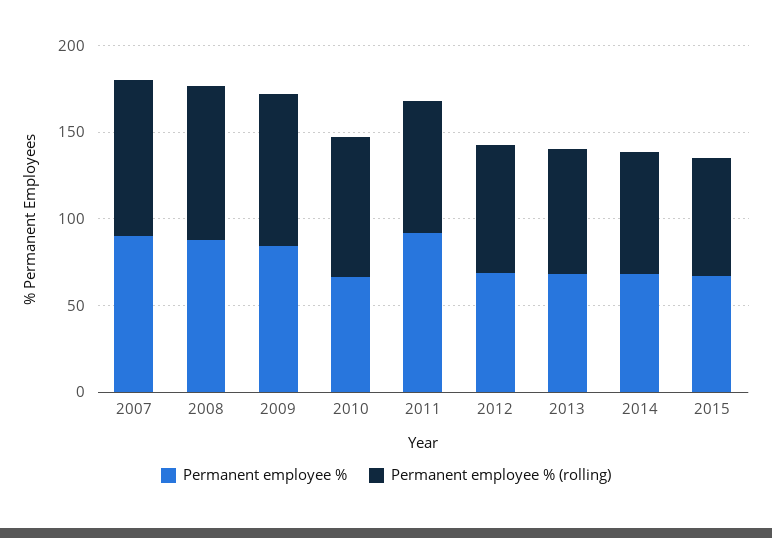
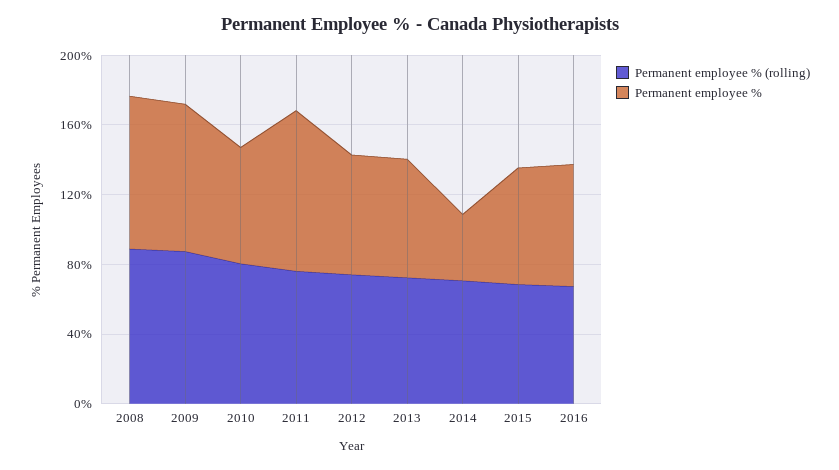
Permanent employee %, 2007: 90 -> none
Permanent employee % (rolling), 2007: 90 -> none
Permanent employee %, 2014: 70 -> 40
Permanent employee % (rolling), 2016: none -> 70
Permanent employee %, 2016: none -> 70

